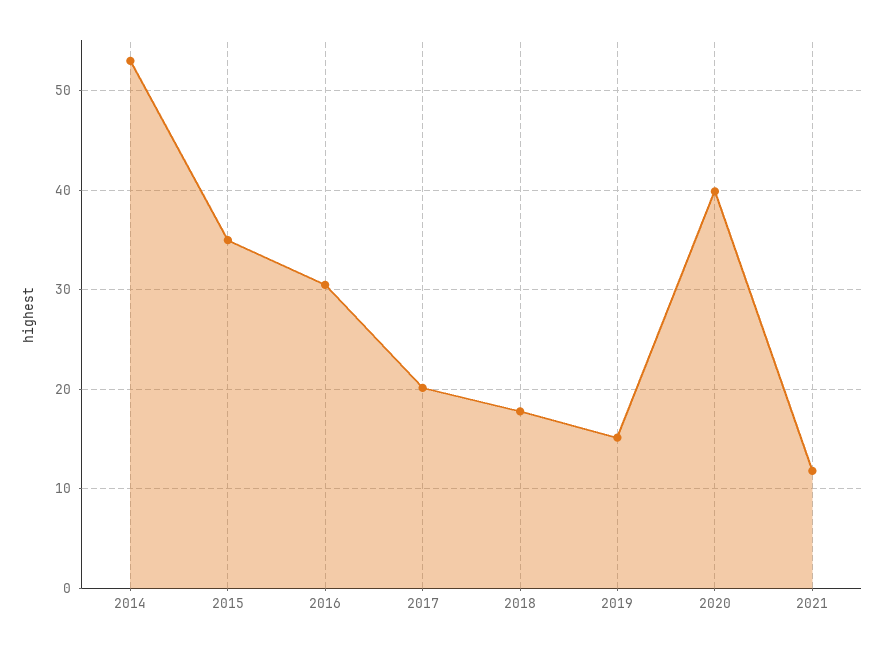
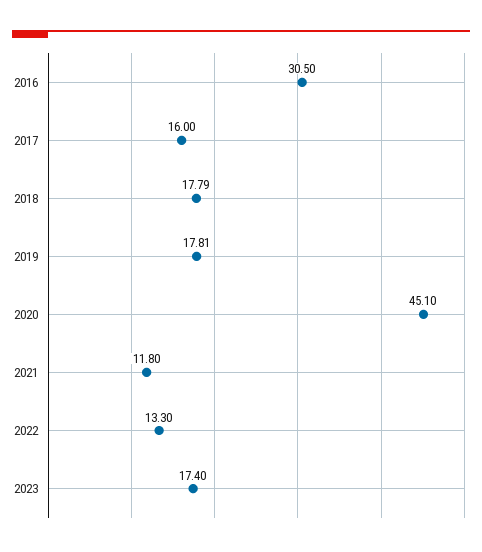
2014: 53 -> none
2015: 35 -> none
2017: 20 -> 16
2019: 15 -> 17.81
2020: 40 -> 45.1
2022: none -> 13.3
2023: none -> 17.4

